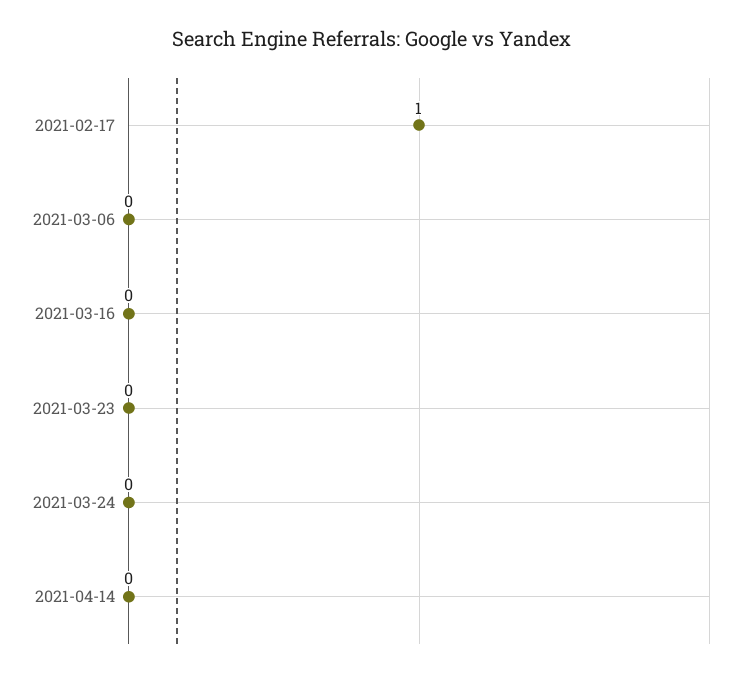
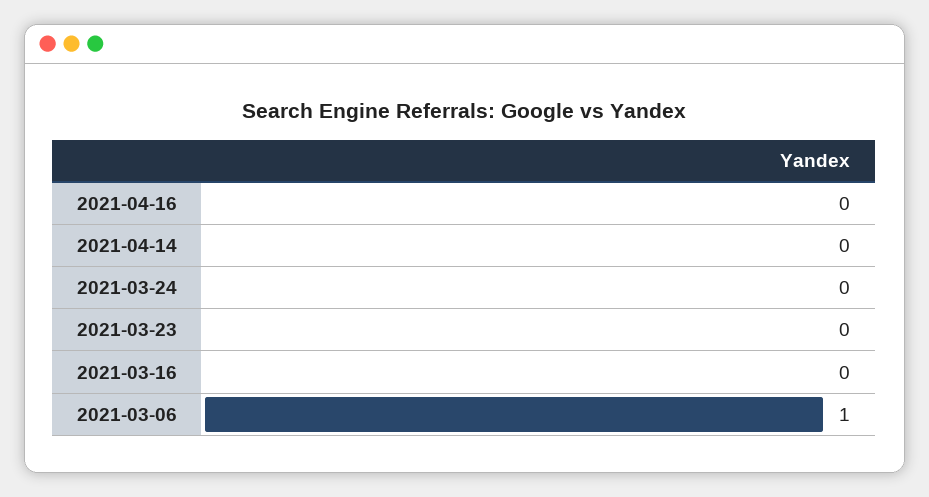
2021-02-17: 1 -> none
2021-03-06: 0 -> 1
2021-04-16: none -> 0

